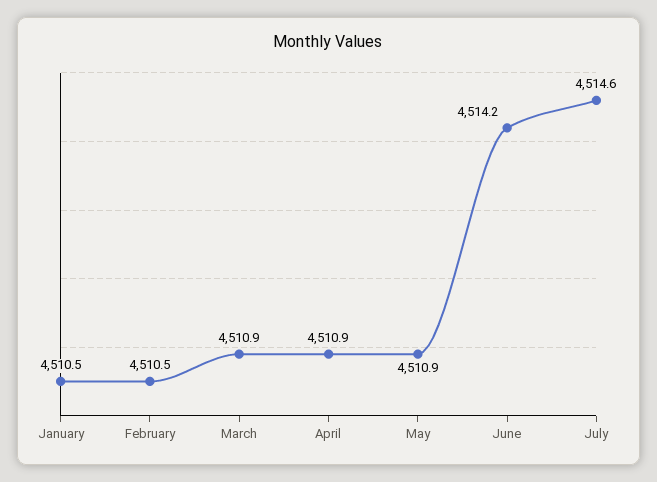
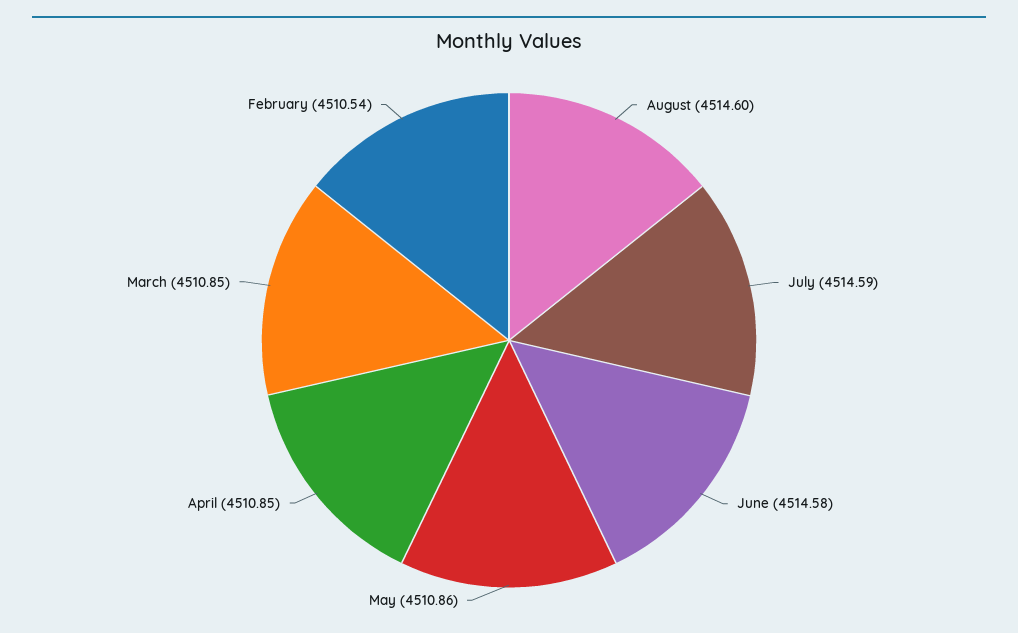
January: 4510.5 -> none
June: 4514.2 -> 4514.58
August: none -> 4514.6

